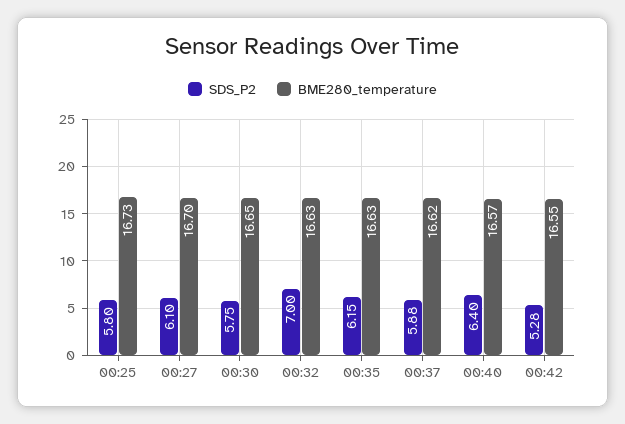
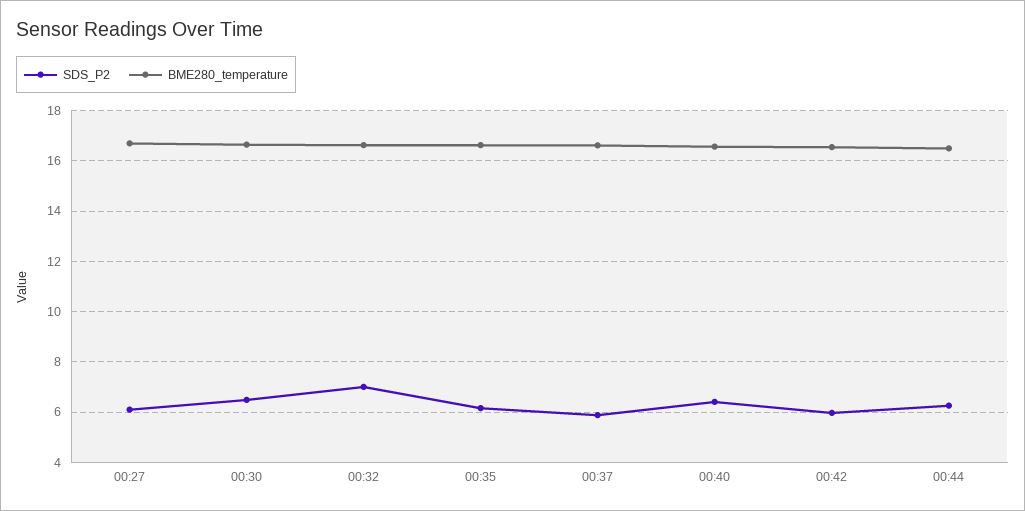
SDS_P2, 00:25: 5.8 -> none
BME280_temperature, 00:25: 16.73 -> none
SDS_P2, 00:30: 5.75 -> 6.5
SDS_P2, 00:42: 5.28 -> 6
SDS_P2, 00:44: none -> 6.25
BME280_temperature, 00:44: none -> 16.5

